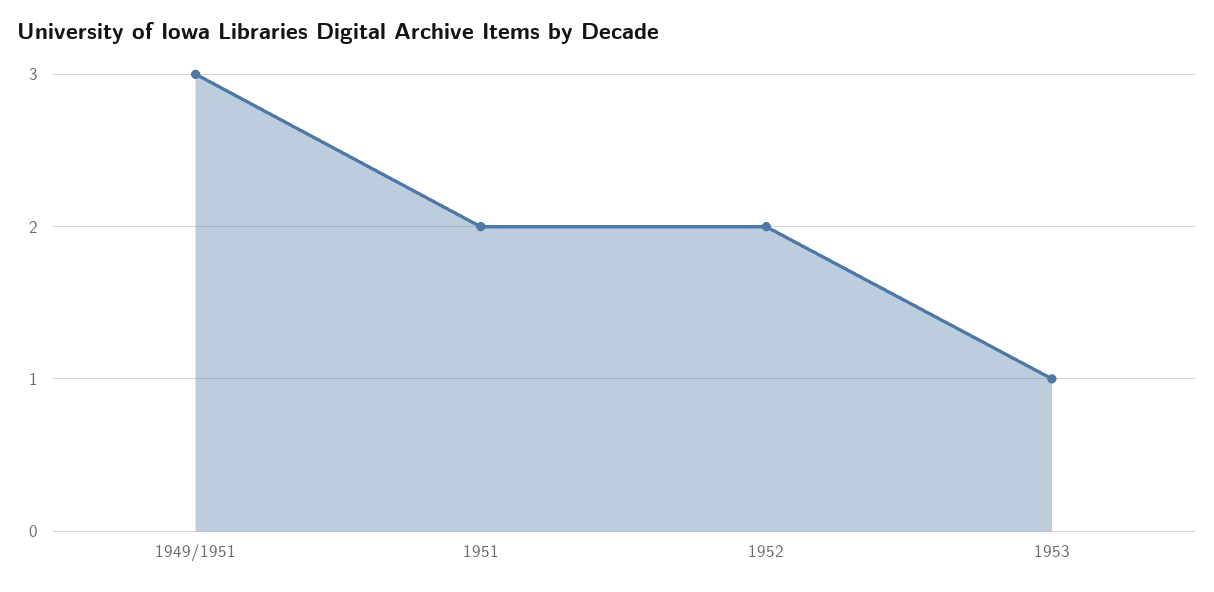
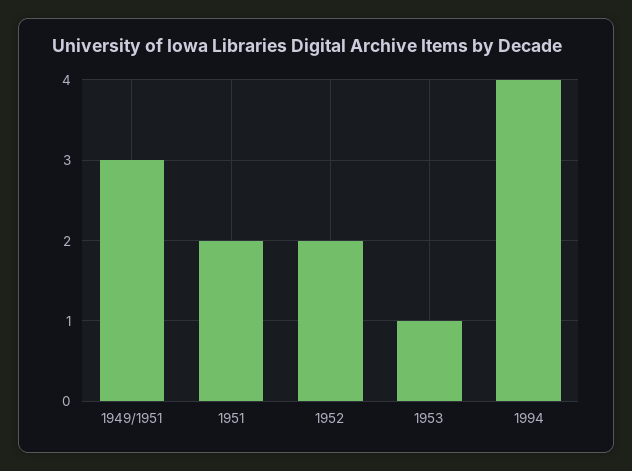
1994: none -> 4

